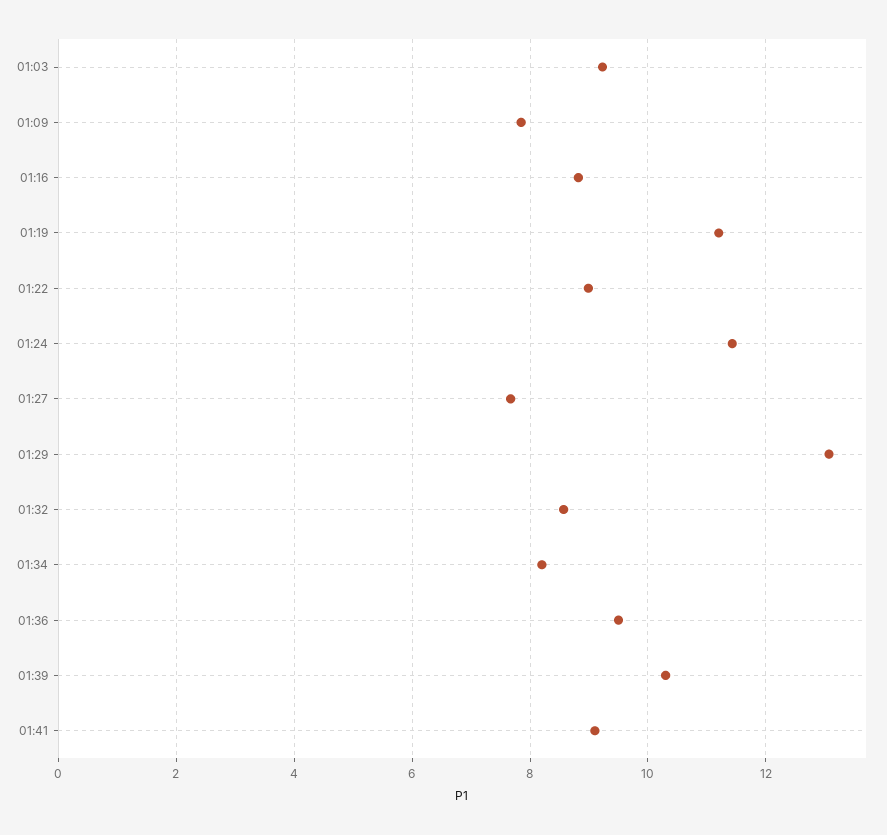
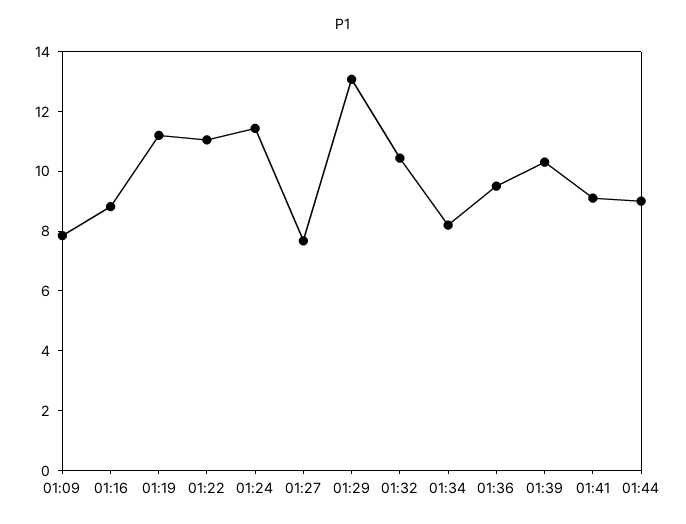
01:03: 9.2 -> none
01:22: 9 -> 11
01:32: 8.6 -> 10.5
01:44: none -> 9

